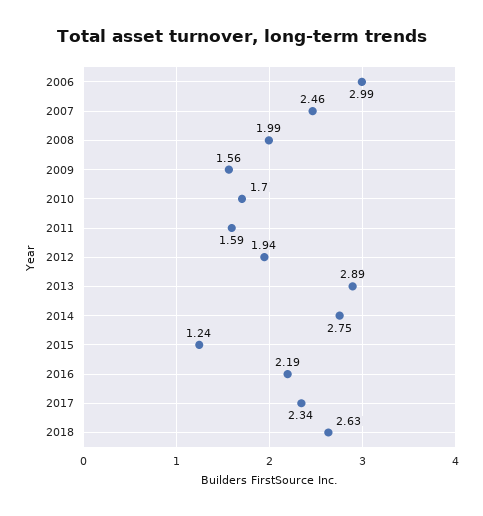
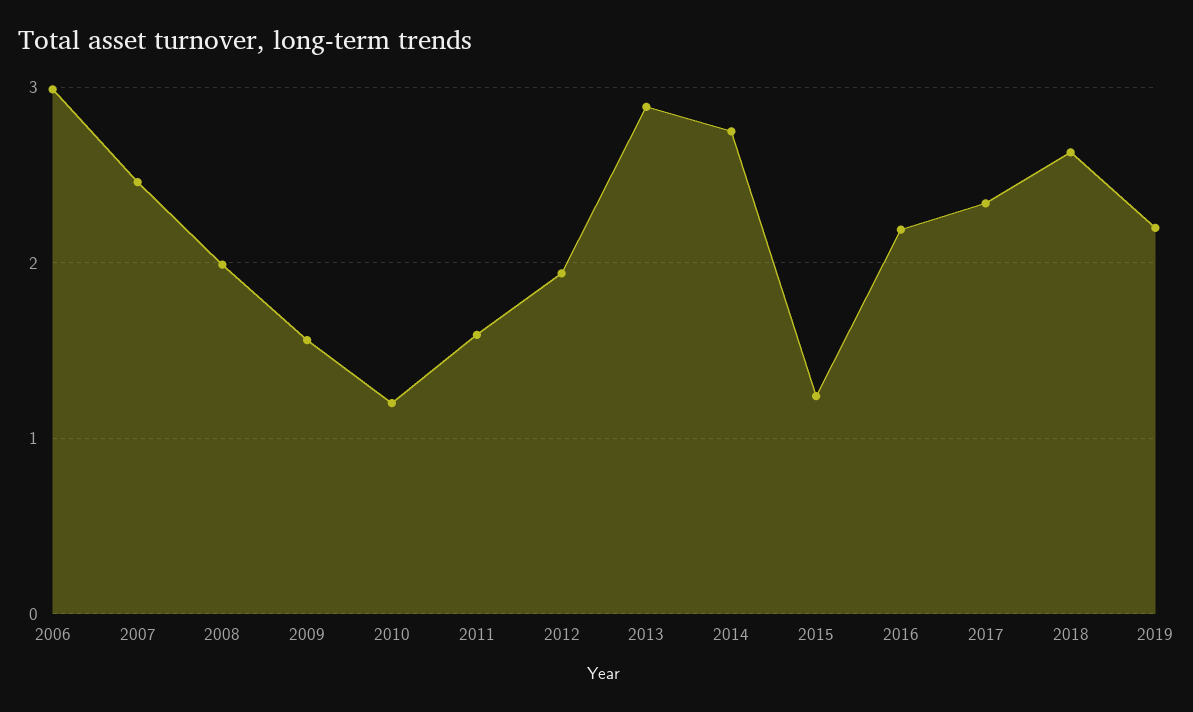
2010: 1.7 -> 1.2
2019: none -> 2.2

